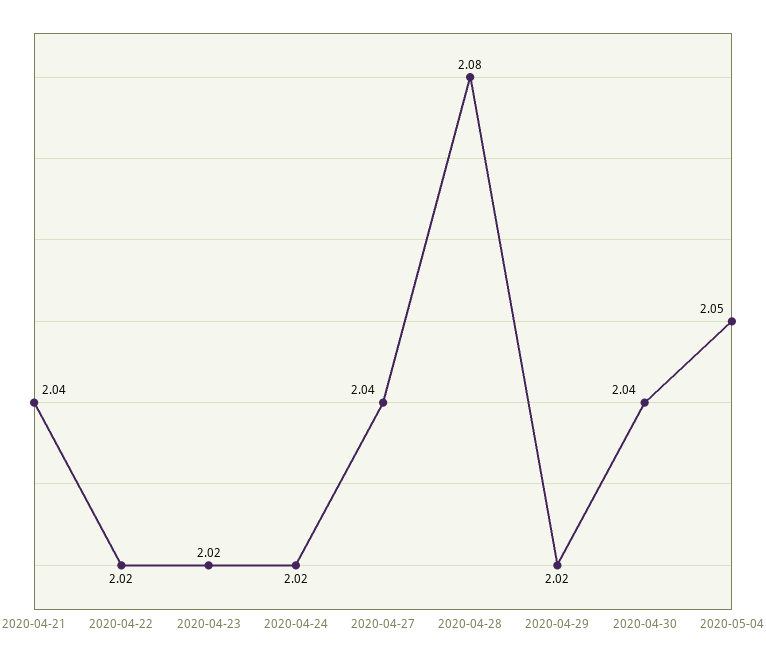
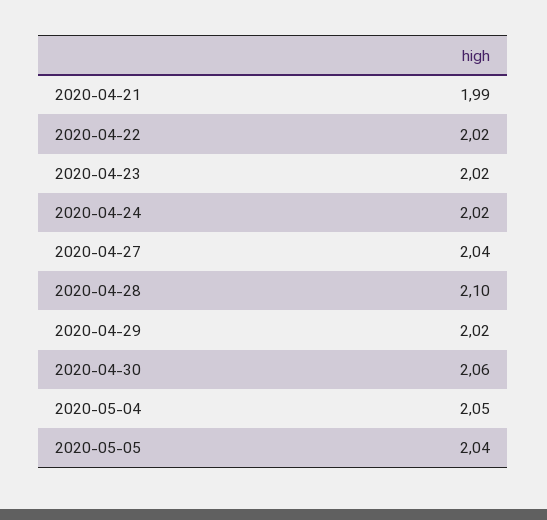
2020-04-21: 2.04 -> 1.99
2020-04-28: 2.08 -> 2.1
2020-04-30: 2.04 -> 2.06
2020-05-05: none -> 2.04

